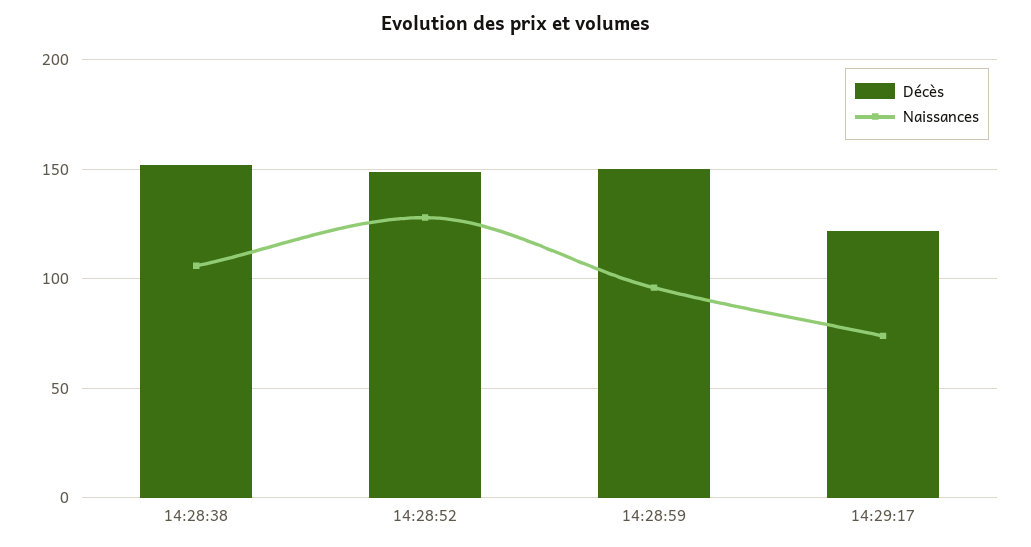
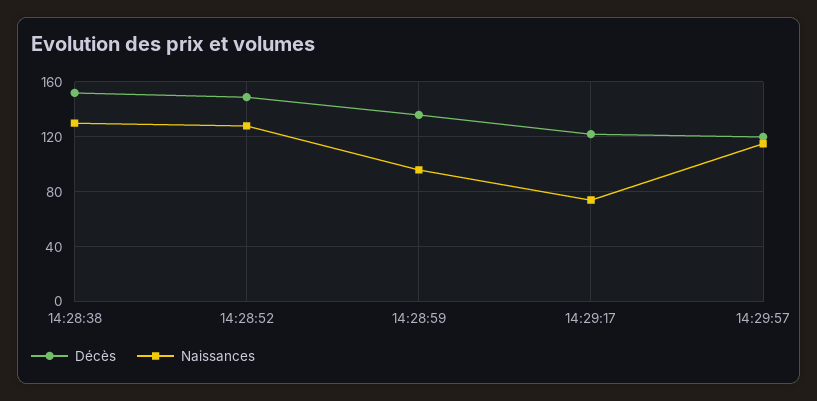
Naissances, 14:28:38: 105 -> 130
Décès, 14:28:59: 150 -> 135
Décès, 14:29:57: none -> 120
Naissances, 14:29:57: none -> 115

